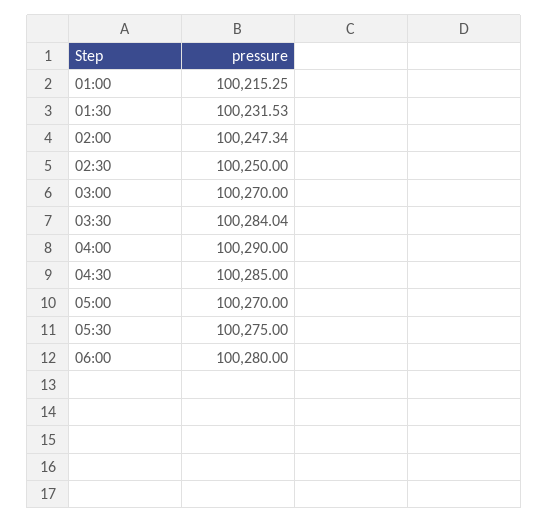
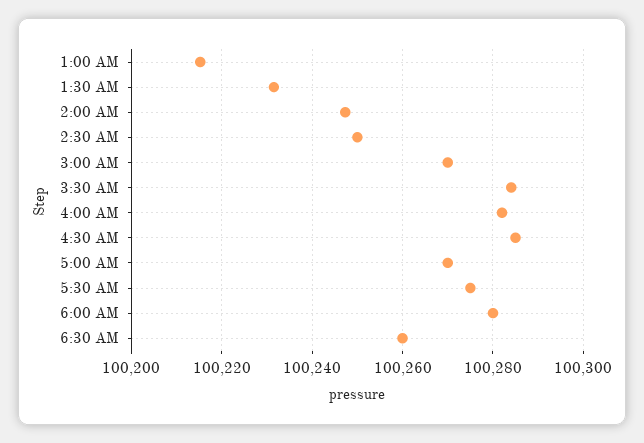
04:00: 100290 -> 100282
6:30 AM: none -> 100260

